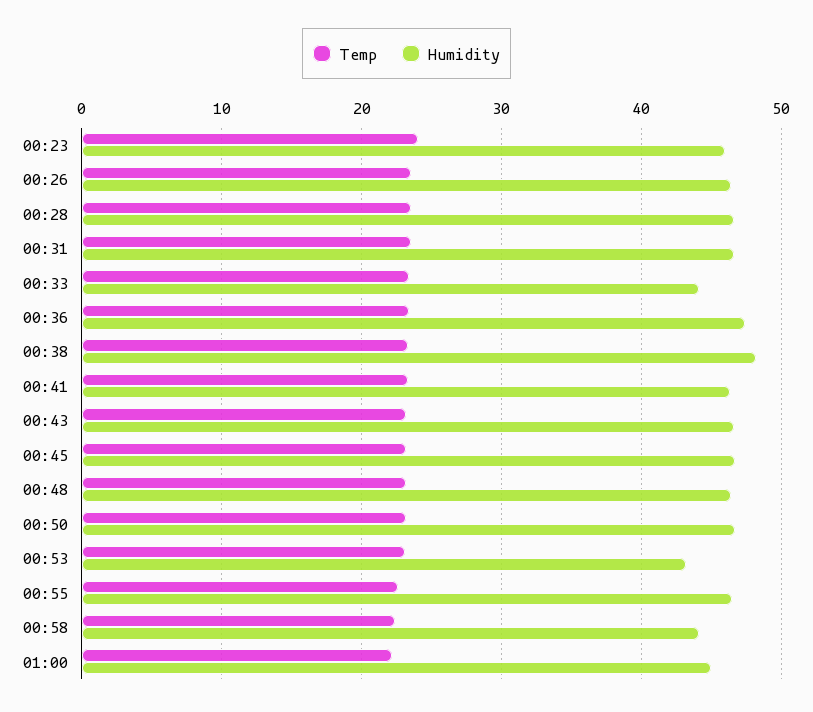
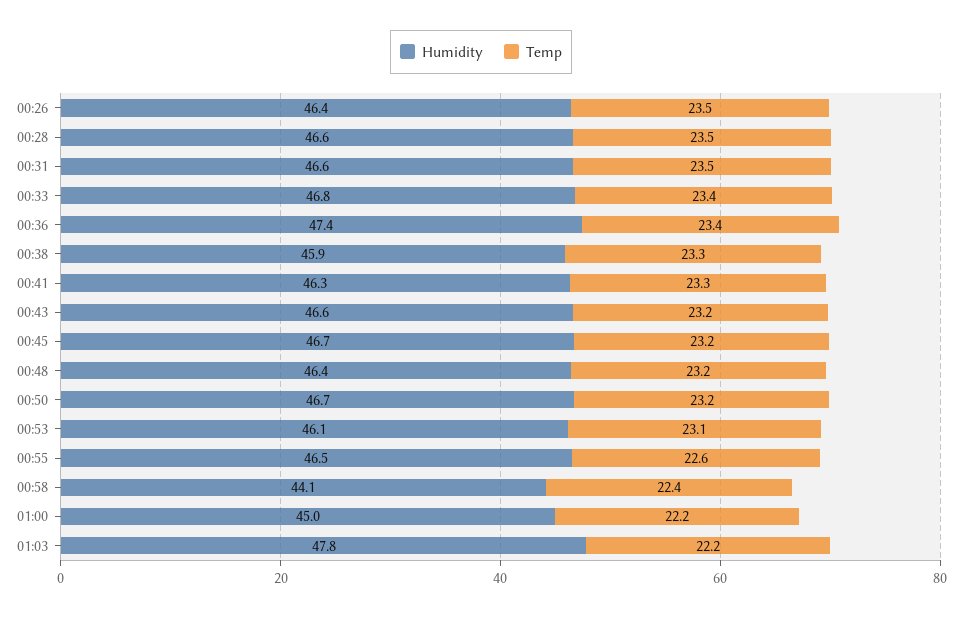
Temp, 00:23: 24 -> none
Humidity, 00:23: 46 -> none
Humidity, 00:33: 44 -> 46.8
Humidity, 00:38: 48 -> 45.9
Humidity, 00:53: 43 -> 46.1
Humidity, 01:03: none -> 47.8
Temp, 01:03: none -> 22.2

